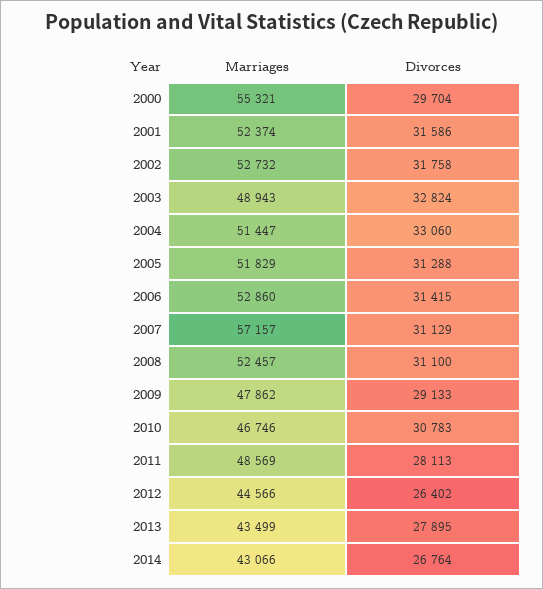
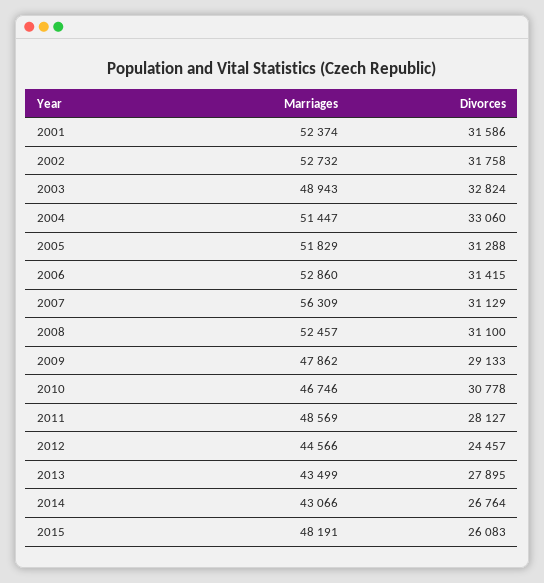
Marriages, 2000: 55321 -> none
Divorces, 2000: 29704 -> none
Marriages, 2007: 57157 -> 56309
Divorces, 2010: 30783 -> 30778
Divorces, 2011: 28113 -> 28127
Divorces, 2012: 26402 -> 24457
Marriages, 2015: none -> 48191
Divorces, 2015: none -> 26083

